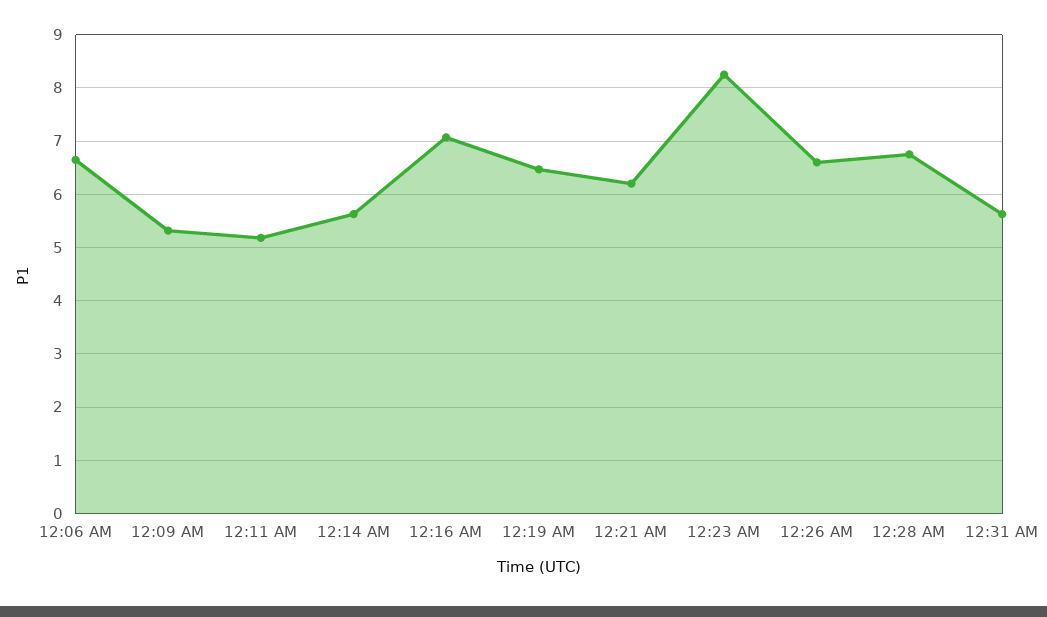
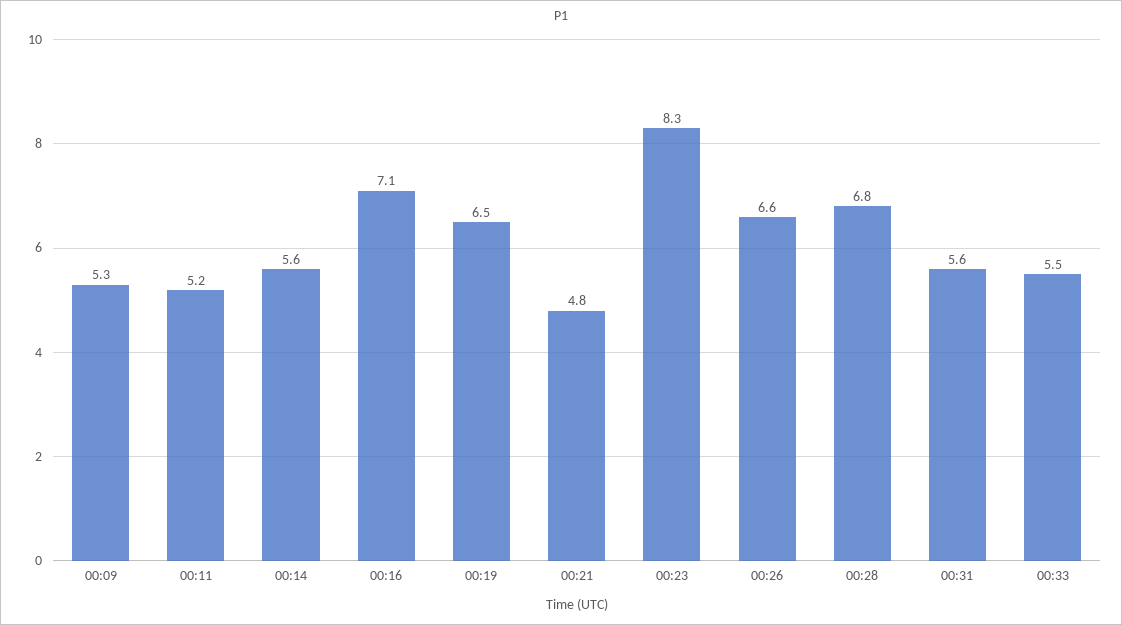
12:06 AM: 6.6 -> none
12:21 AM: 6.2 -> 4.8
00:33: none -> 5.5

